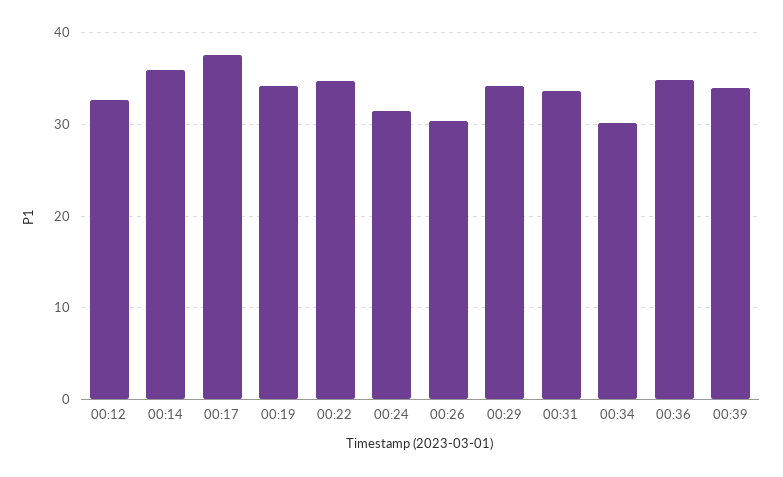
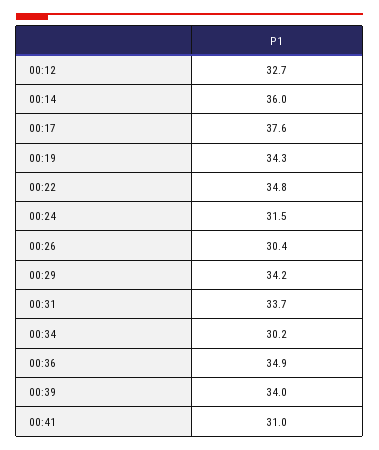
00:41: none -> 31

